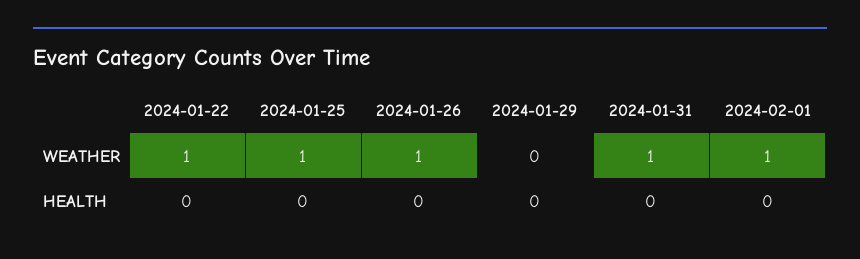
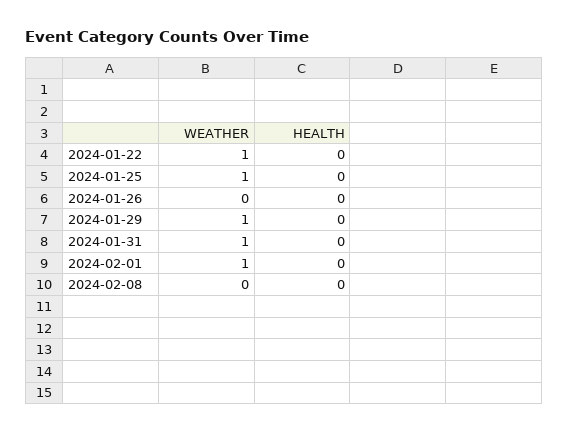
2024-01-26, WEATHER: 1 -> 0
2024-01-29, WEATHER: 0 -> 1
2024-02-08, WEATHER: none -> 0
2024-02-08, HEALTH: none -> 0

